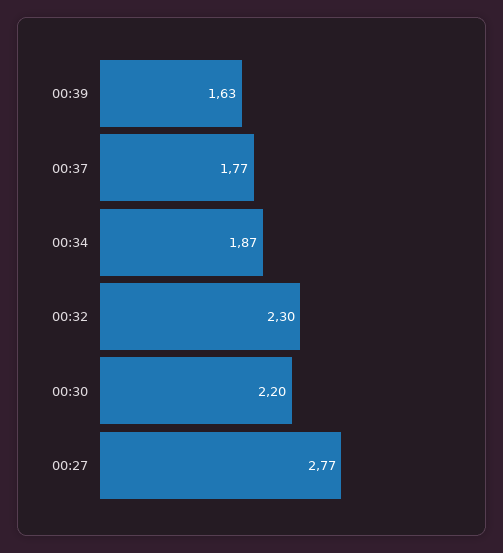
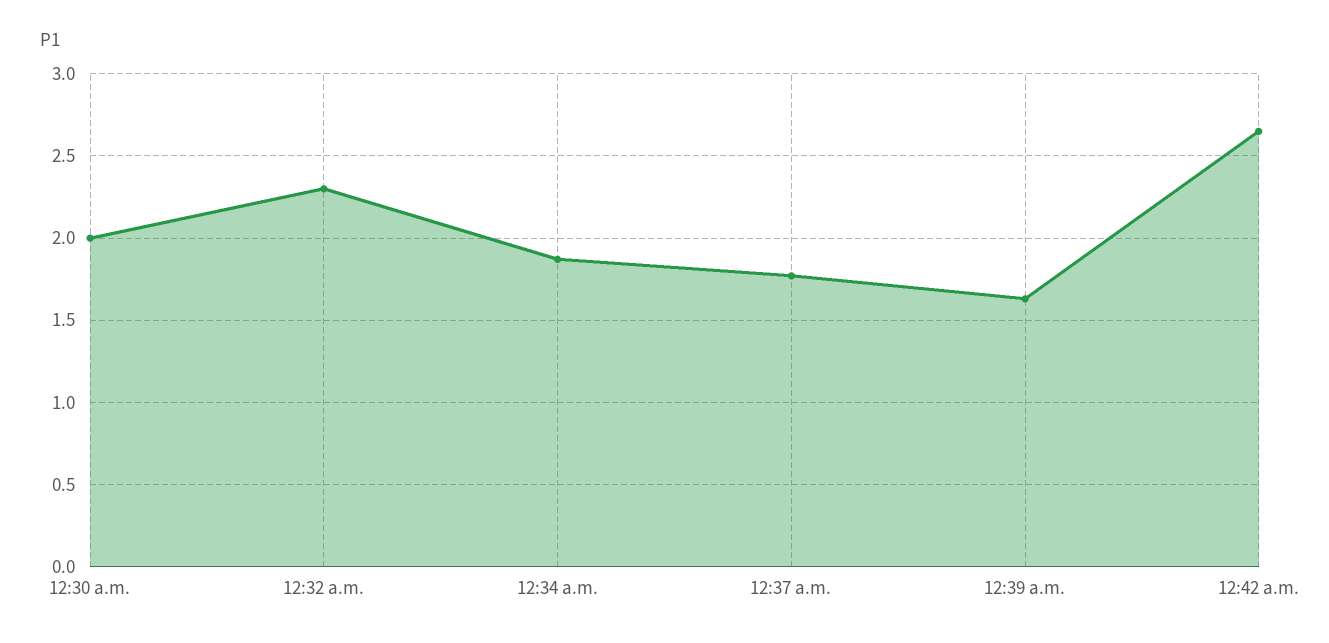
00:30: 2.2 -> 2
00:27: 2.77 -> none
12:42 a.m.: none -> 2.65

